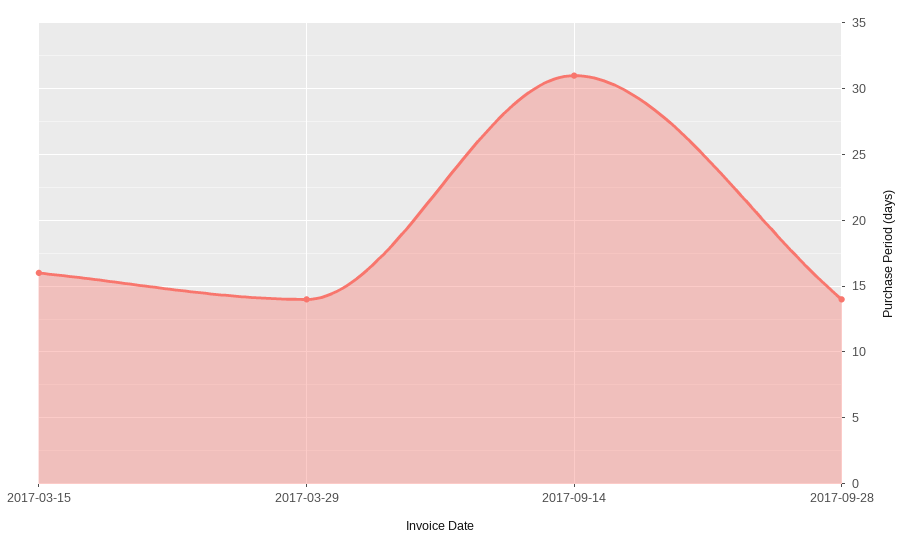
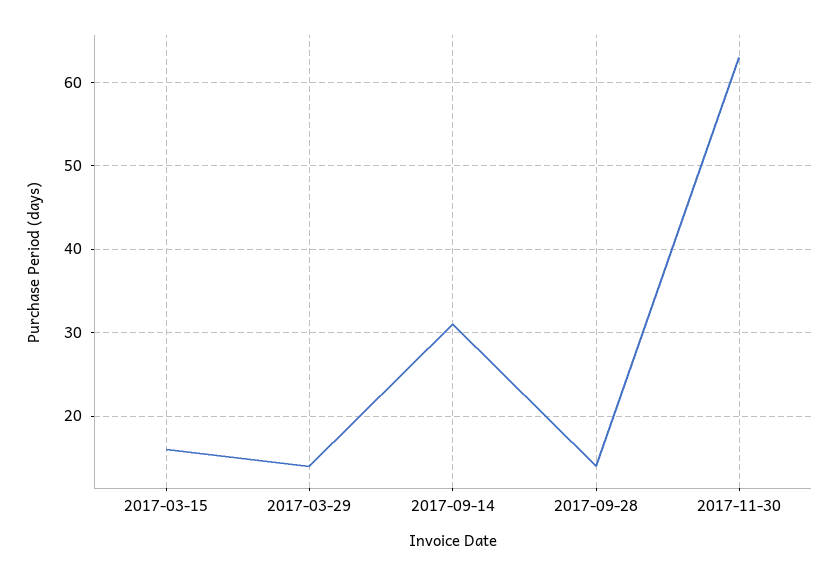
2017-11-30: none -> 63

